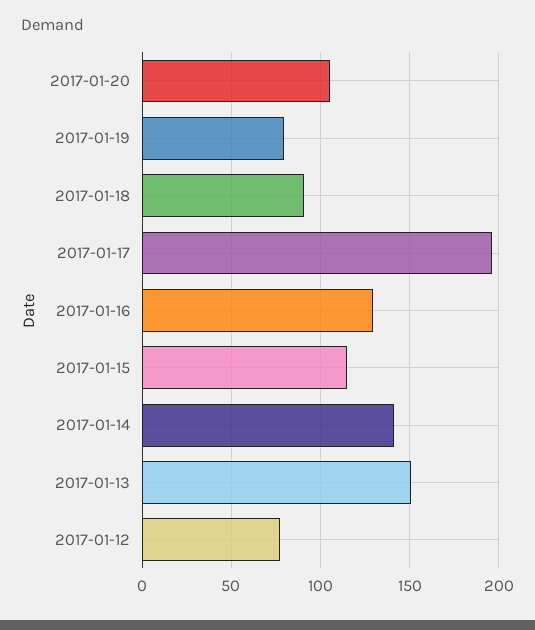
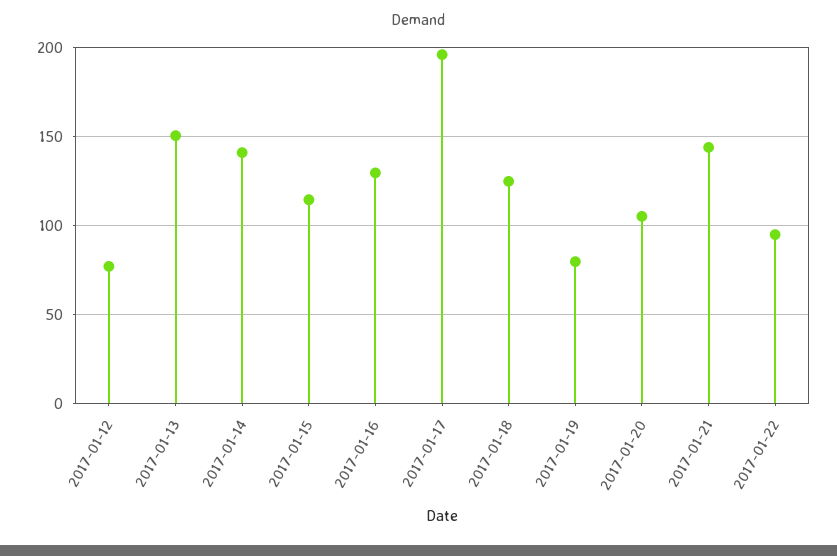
2017-01-18: 90 -> 125
2017-01-21: none -> 145
2017-01-22: none -> 95

